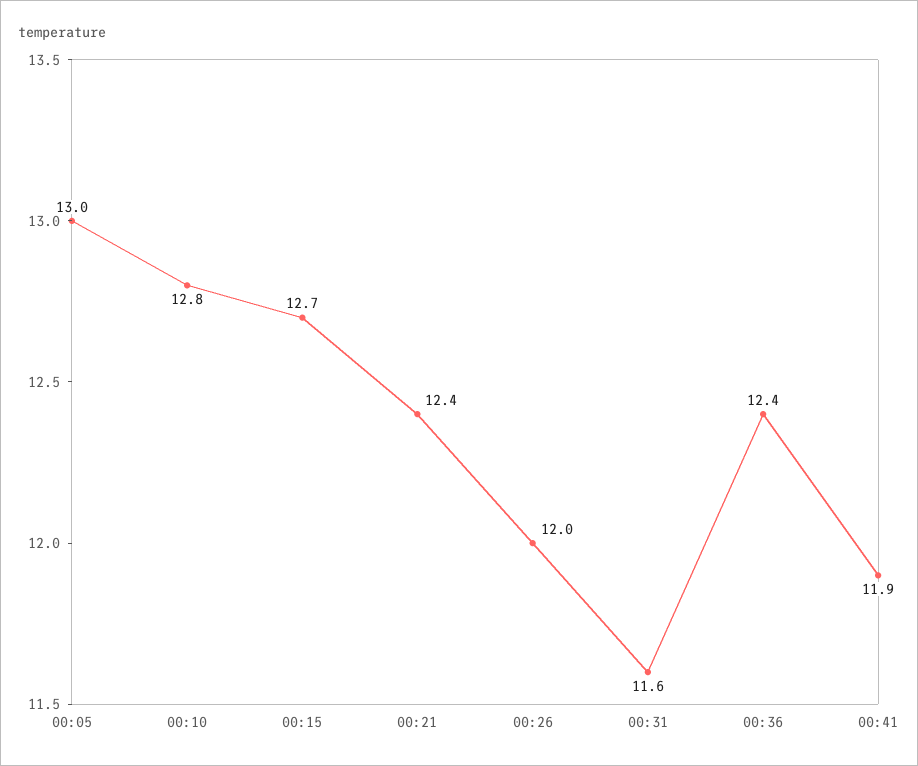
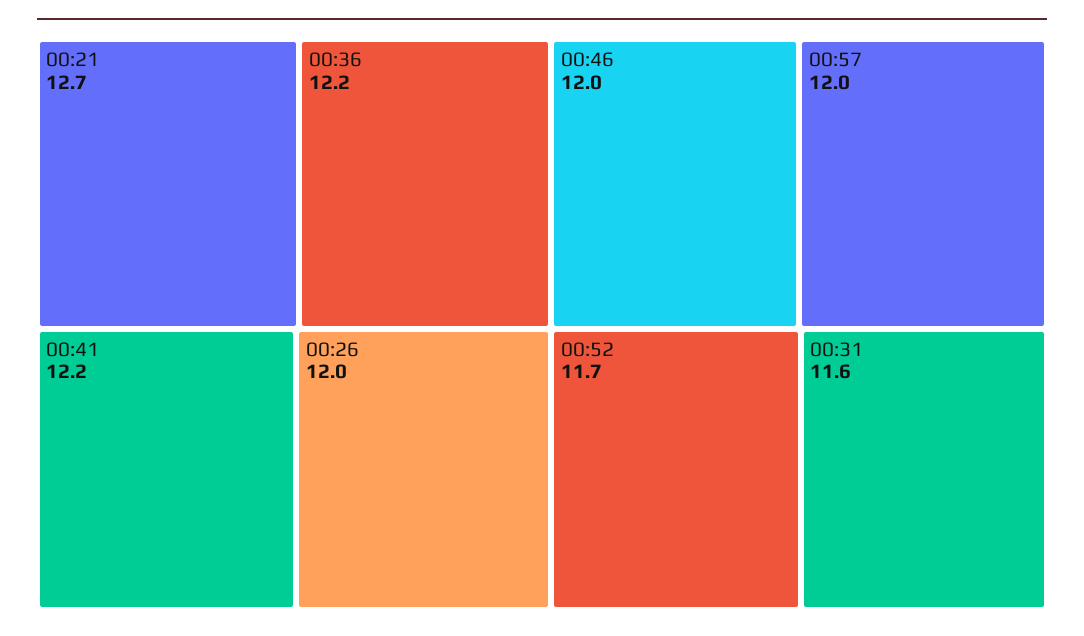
00:05: 13 -> none
00:10: 12.8 -> none
00:15: 12.7 -> none
00:21: 12.4 -> 12.7
00:36: 12.4 -> 12.2
00:41: 11.9 -> 12.2
00:46: none -> 12
00:57: none -> 12
00:52: none -> 11.7

